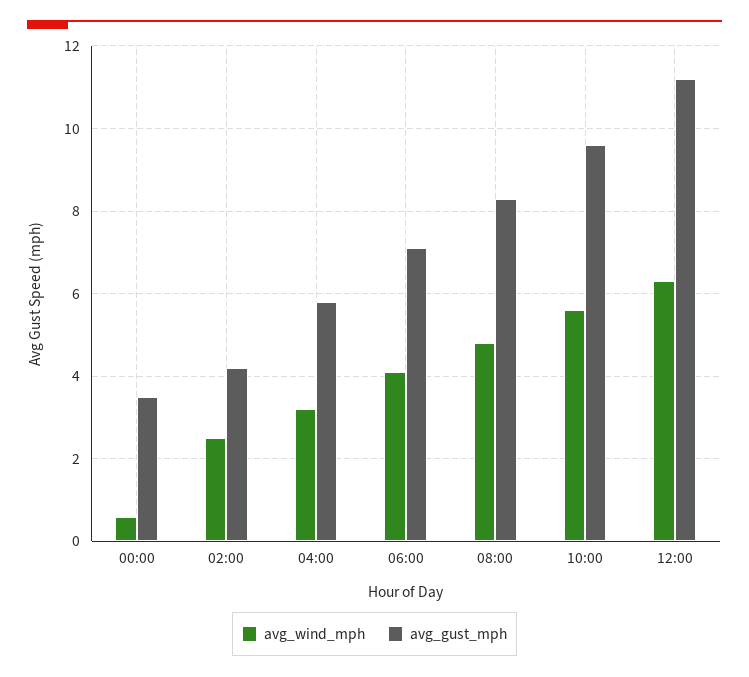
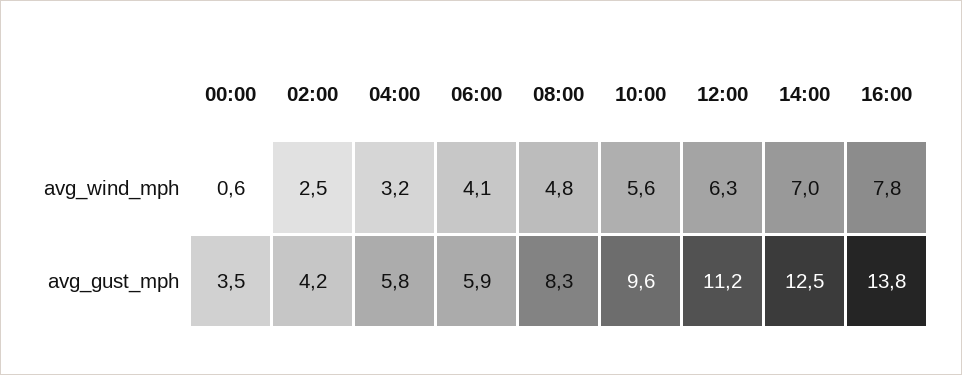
avg_gust_mph, 06:00: 7 -> 5.9
avg_wind_mph, 14:00: none -> 7
avg_wind_mph, 16:00: none -> 7.8
avg_gust_mph, 14:00: none -> 12.5
avg_gust_mph, 16:00: none -> 13.8

